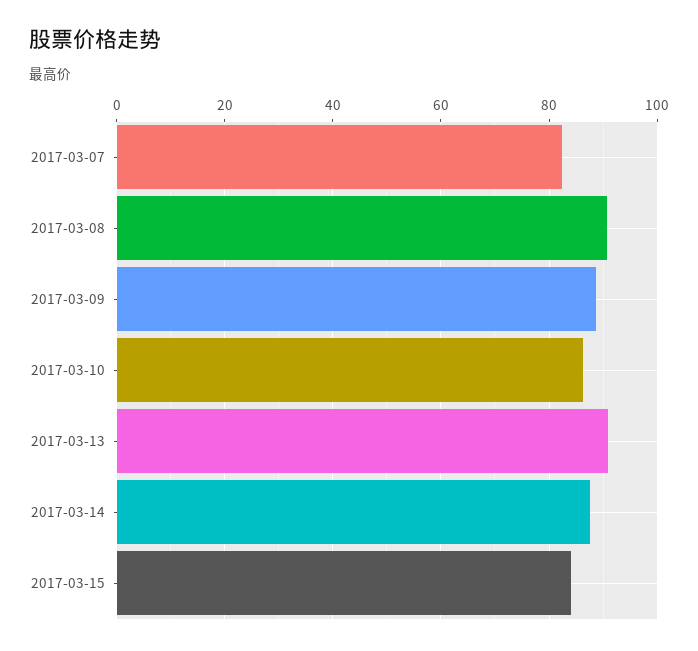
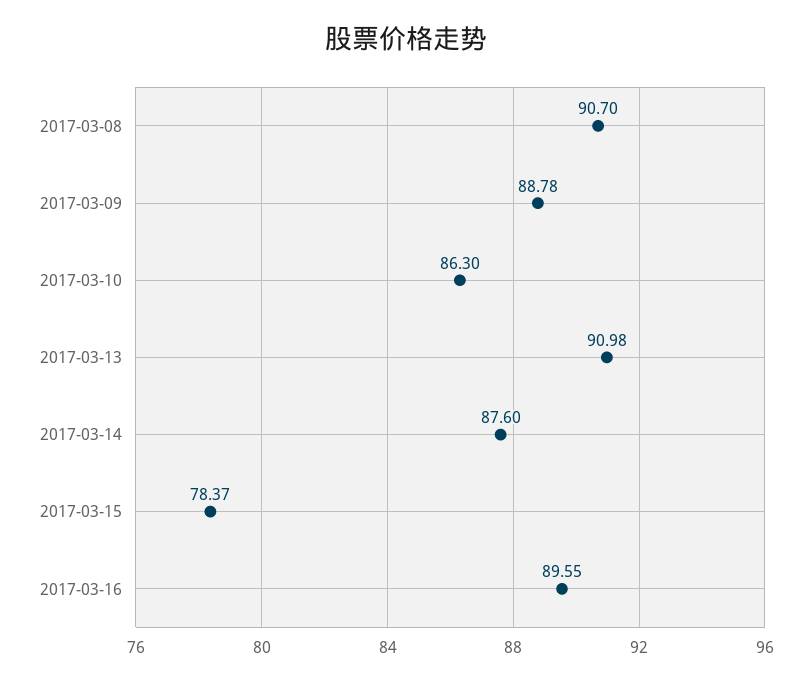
2017-03-07: 82 -> none
2017-03-15: 84 -> 78.37
2017-03-16: none -> 89.55

